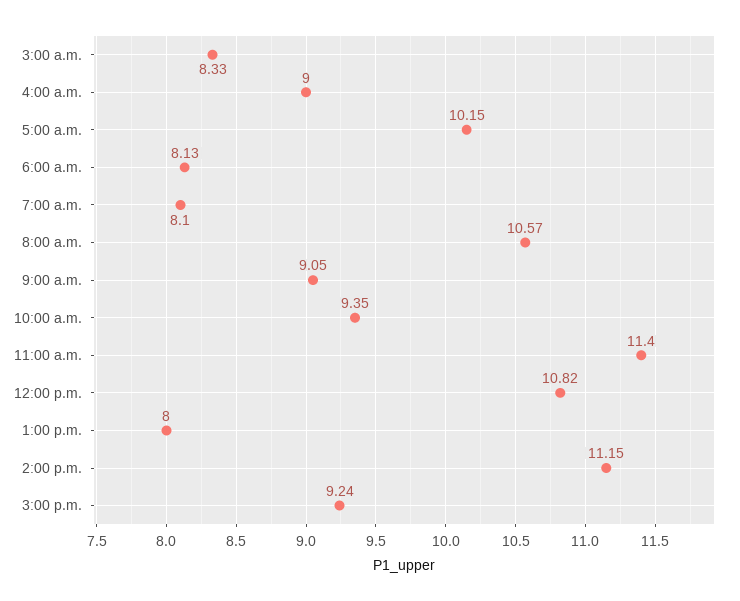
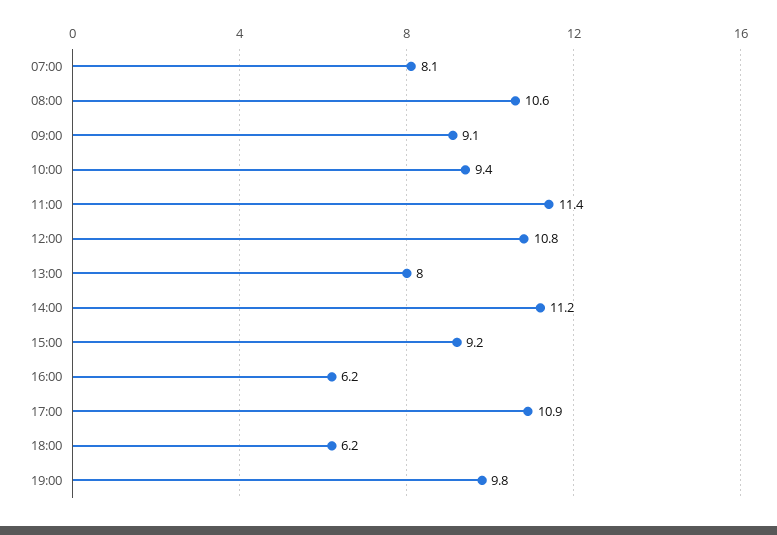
3:00 a.m.: 8.33 -> none
4:00 a.m.: 9 -> none
5:00 a.m.: 10.15 -> none
6:00 a.m.: 8.13 -> none
16:00: none -> 6.2
17:00: none -> 10.9
18:00: none -> 6.2
19:00: none -> 9.8

